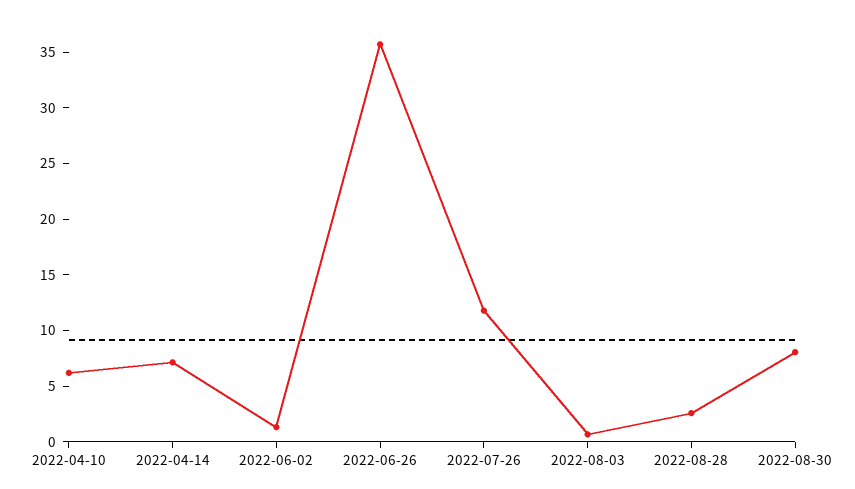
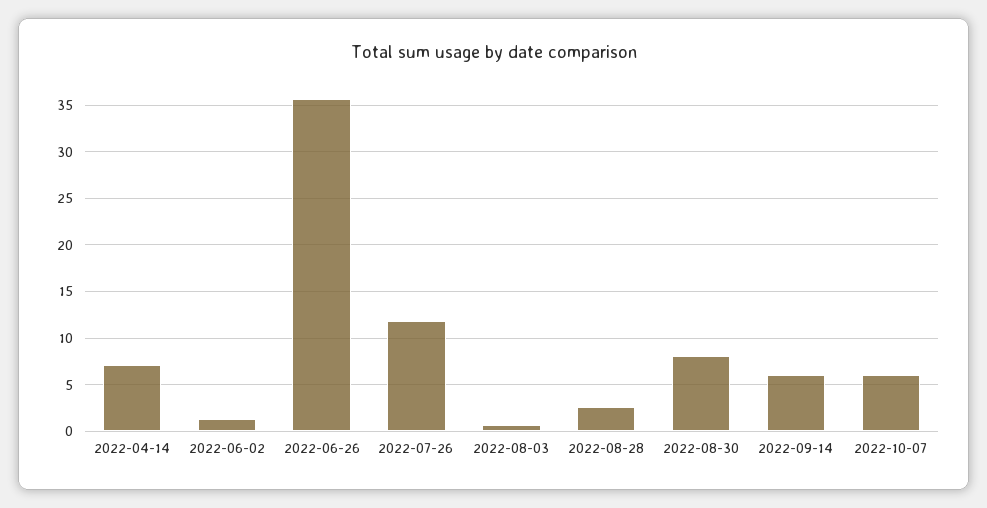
2022-04-10: 6 -> none
2022-09-14: none -> 6
2022-10-07: none -> 6

